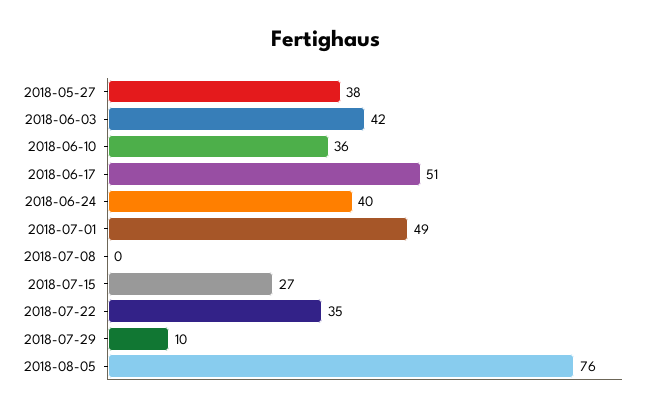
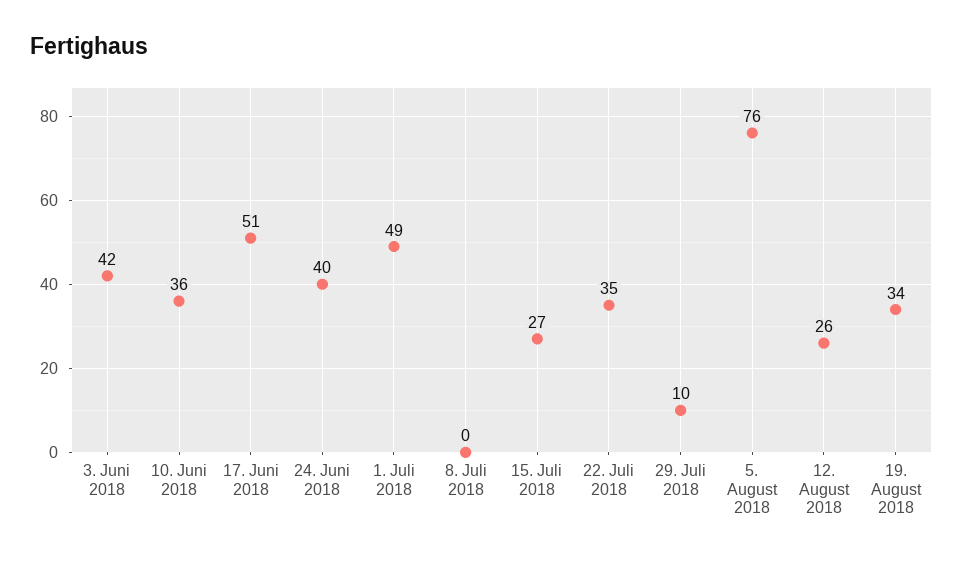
2018-05-27: 38 -> none
12. August 2018: none -> 26
19. August 2018: none -> 34

